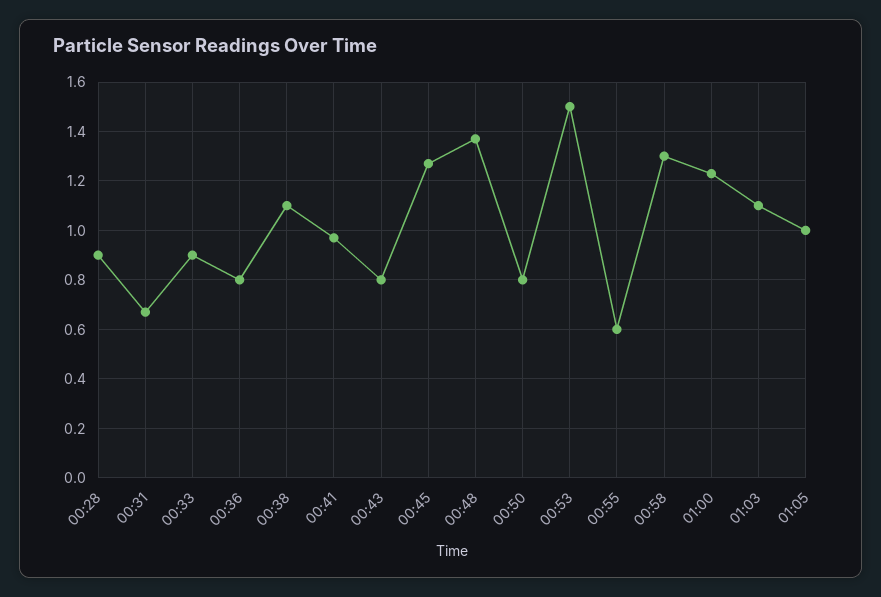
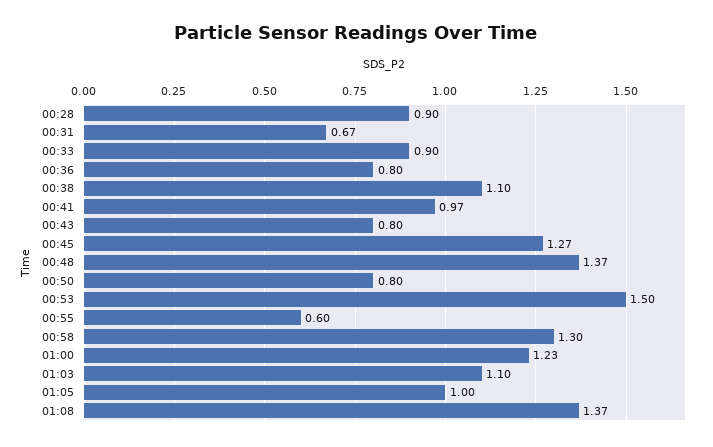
01:08: none -> 1.37

